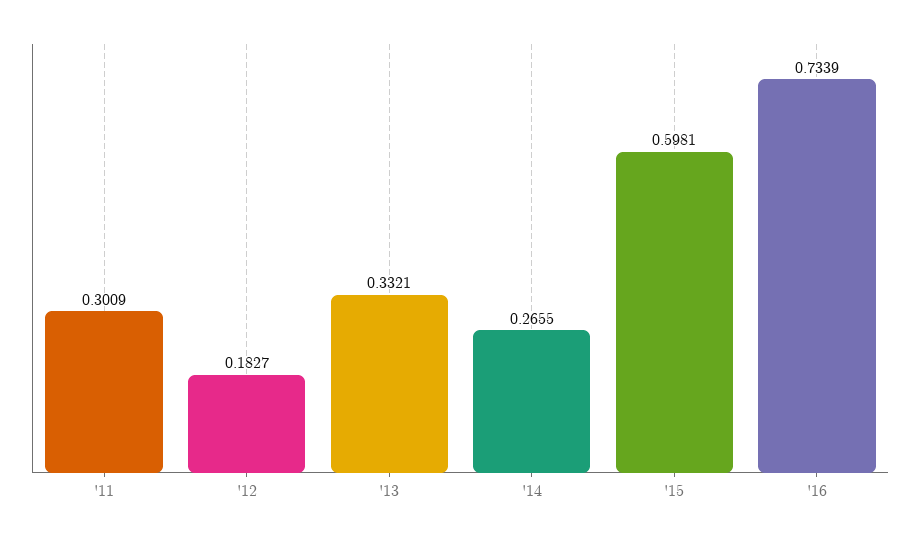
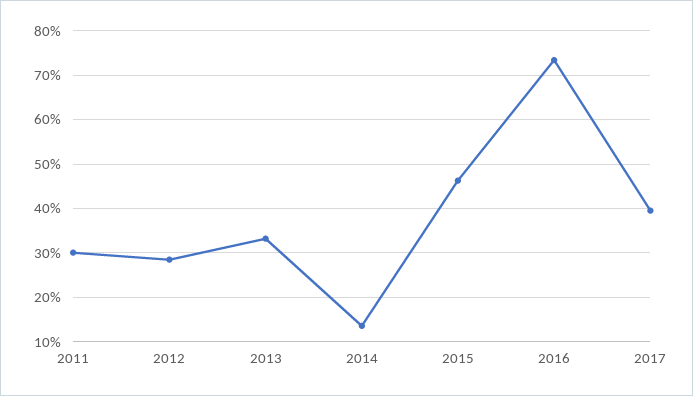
'12: 0.1827 -> 0.28
'14: 0.2655 -> 0.14
'15: 0.5981 -> 0.46
2017: none -> 0.4

